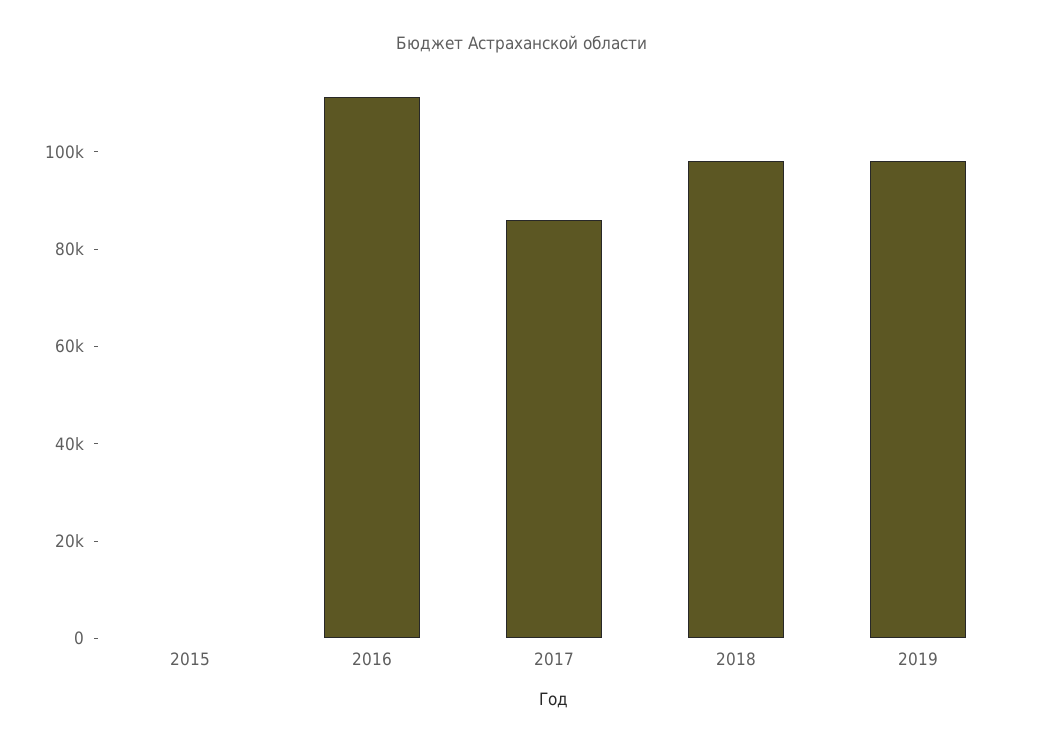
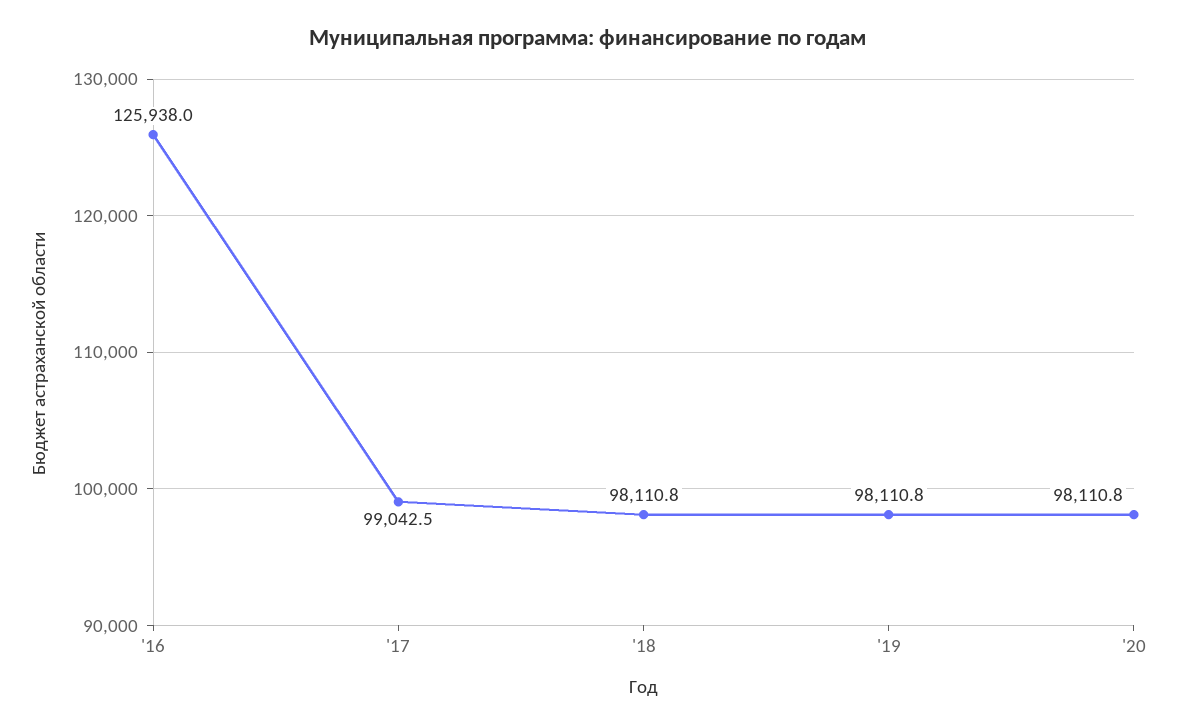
2015: 0 -> none
2016: 110000 -> 125938
2017: 85000 -> 99042.5
'20: none -> 98110.8

